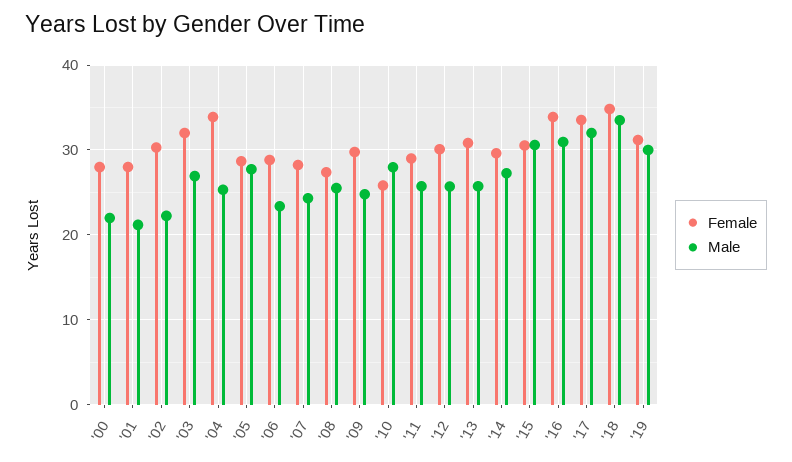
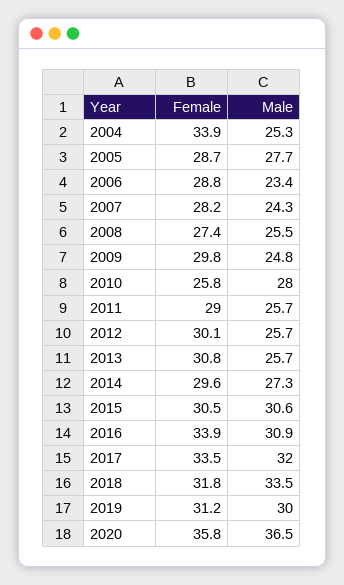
Female, '00: 28 -> none
Male, '00: 22 -> none
Female, '01: 28 -> none
Male, '01: 21 -> none
Female, '02: 30 -> none
Male, '02: 22 -> none
Female, '03: 32 -> none
Male, '03: 27 -> none
Female, '18: 35 -> 31.8
Female, 2020: none -> 35.8
Male, 2020: none -> 36.5

